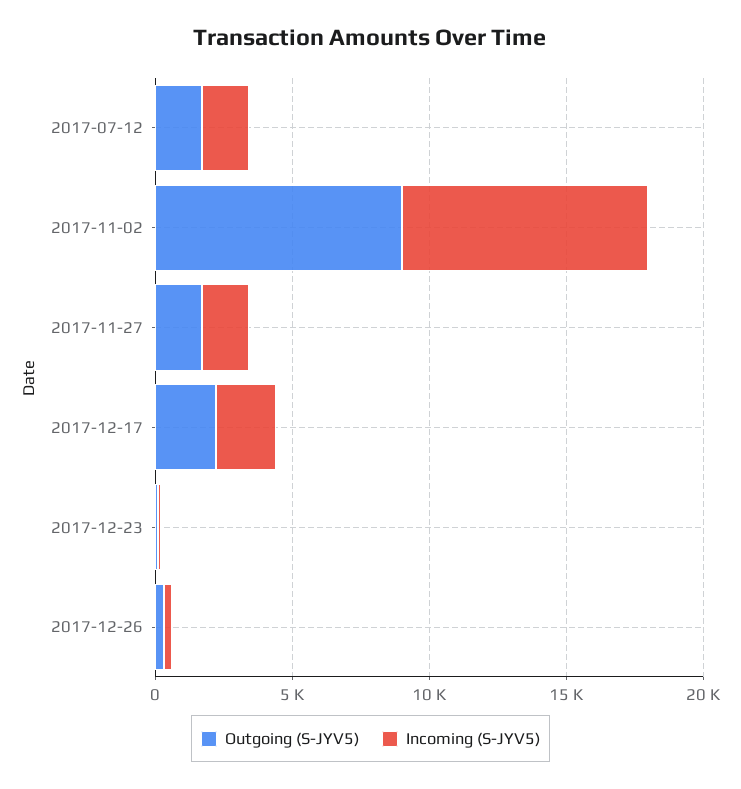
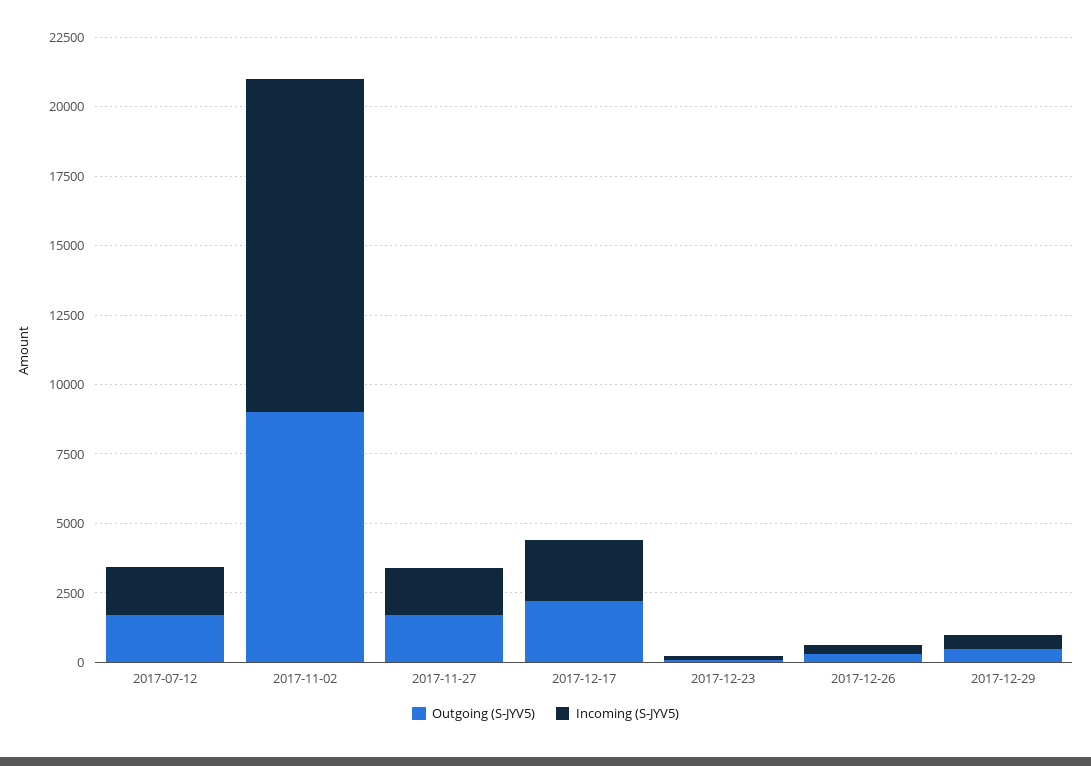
Incoming (S-JYV5), 2017-11-02: 9000 -> 12000
Outgoing (S-JYV5), 2017-12-29: none -> 500
Incoming (S-JYV5), 2017-12-29: none -> 500

